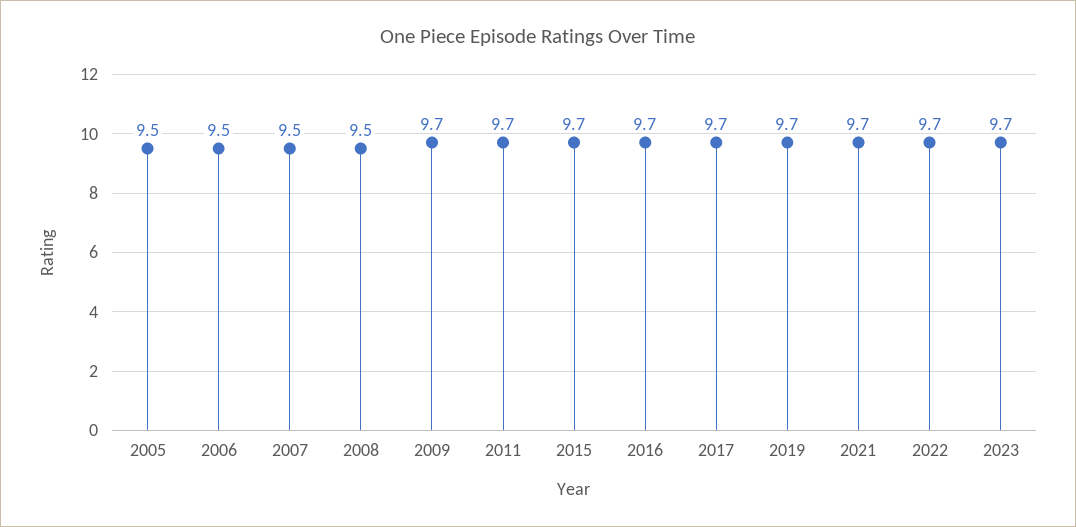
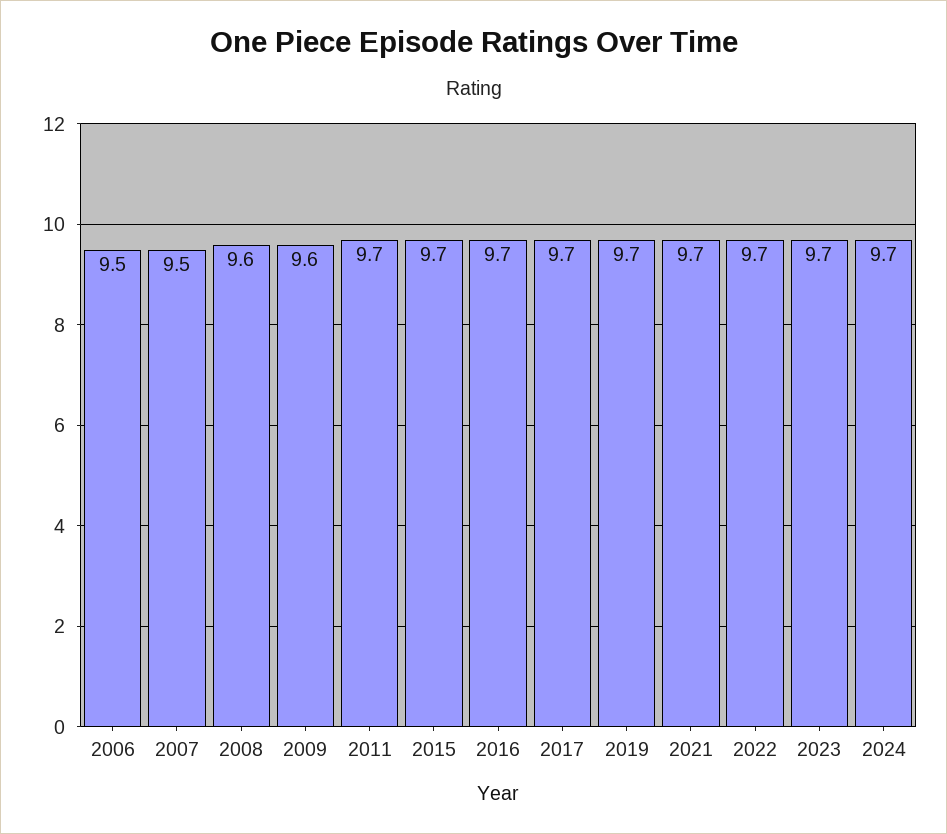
2005: 9.5 -> none
2008: 9.5 -> 9.6
2009: 9.7 -> 9.6
2024: none -> 9.7

